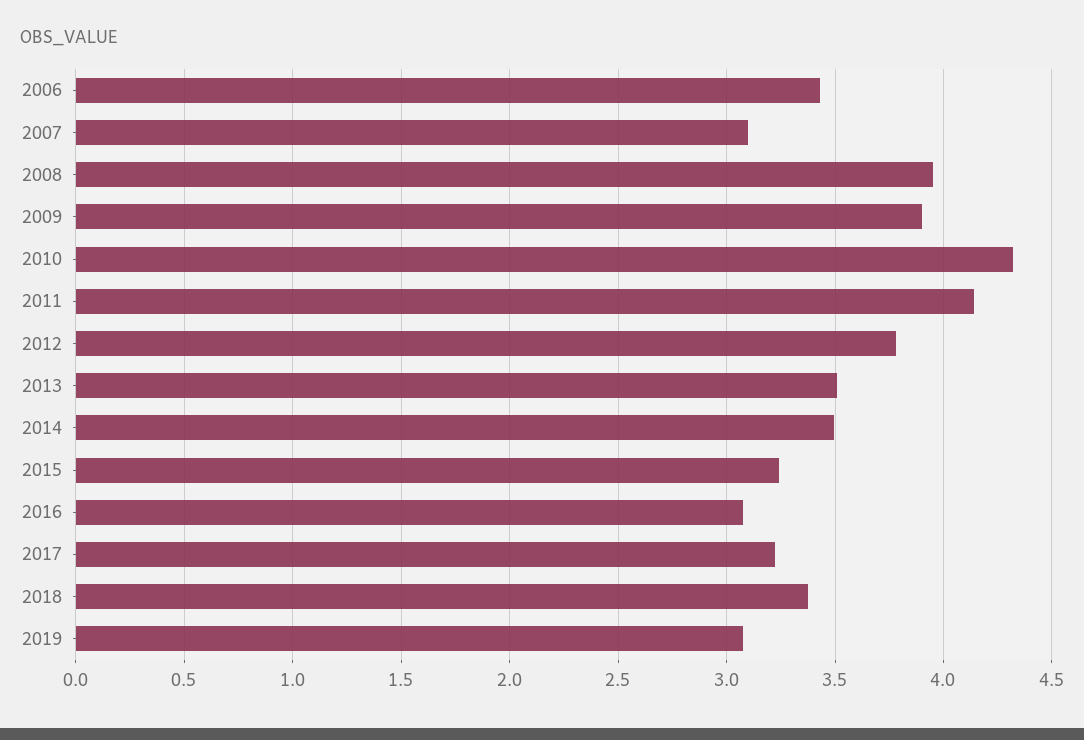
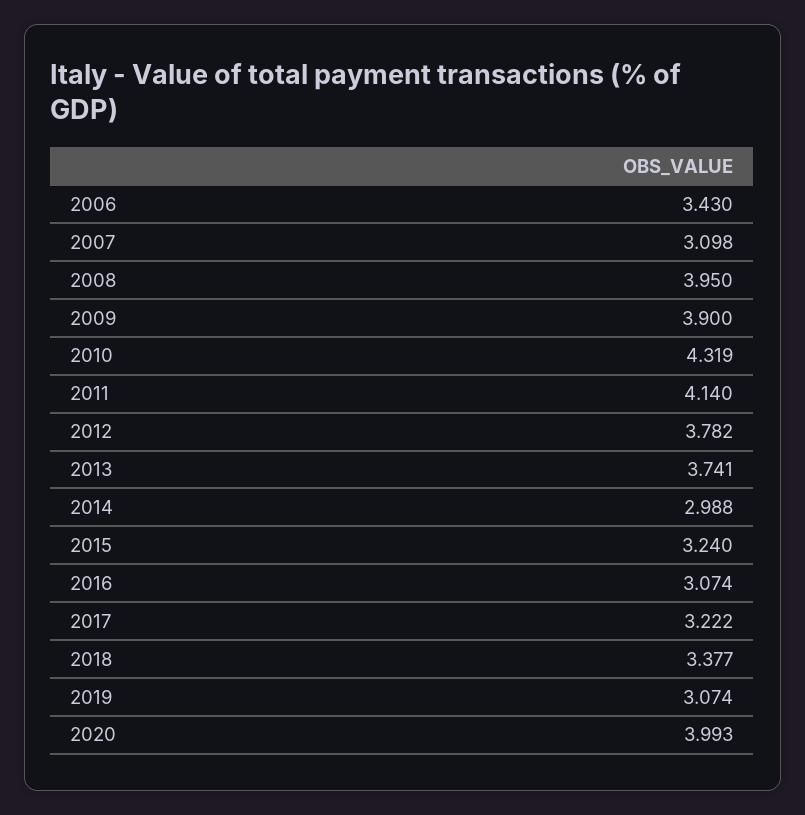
2013: 3.5 -> 3.741
2014: 3.5 -> 2.988
2020: none -> 3.993

